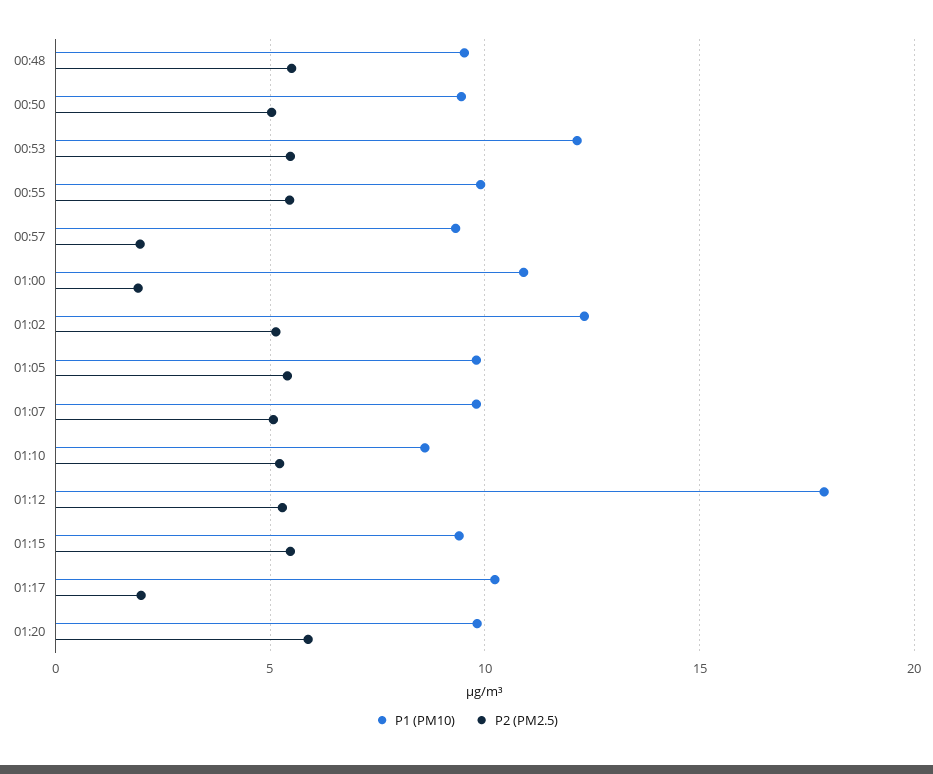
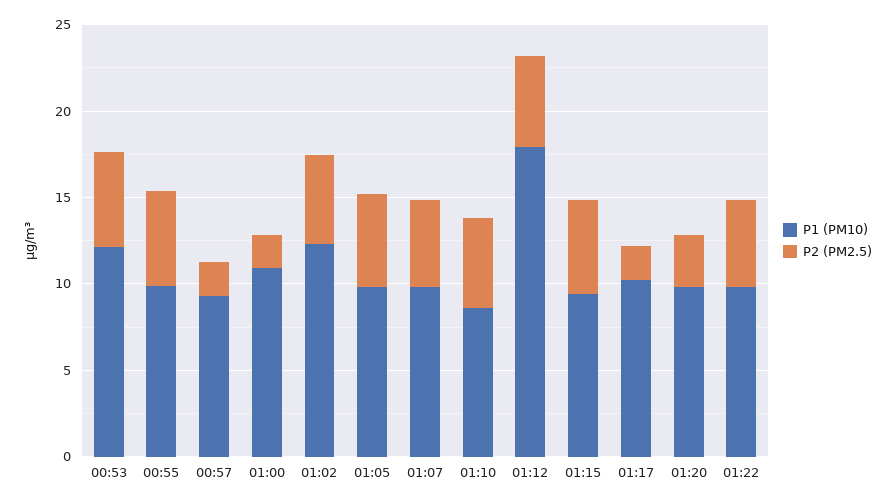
P1 (PM10), 00:48: 9.5 -> none
P2 (PM2.5), 00:48: 5.5 -> none
P1 (PM10), 00:50: 9.5 -> none
P2 (PM2.5), 00:50: 5 -> none
P2 (PM2.5), 01:20: 6 -> 3
P1 (PM10), 01:22: none -> 10
P2 (PM2.5), 01:22: none -> 5

